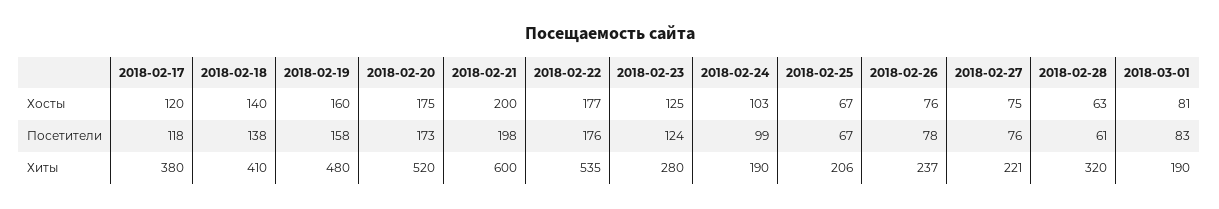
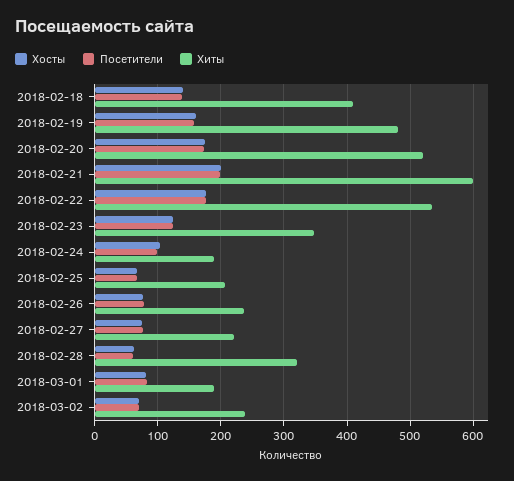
Хосты, 2018-02-17: 120 -> none
Посетители, 2018-02-17: 118 -> none
Хиты, 2018-02-17: 380 -> none
Хиты, 2018-02-23: 280 -> 350
Хосты, 2018-03-02: none -> 70
Посетители, 2018-03-02: none -> 70
Хиты, 2018-03-02: none -> 240

